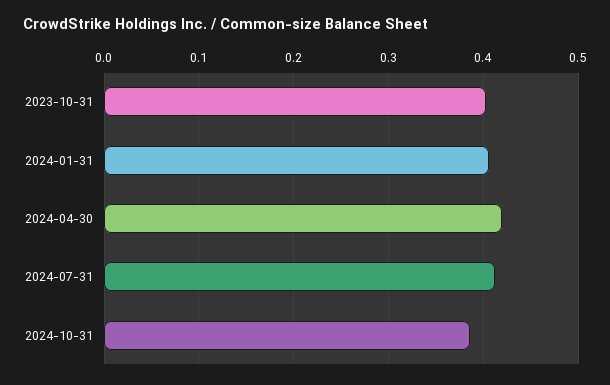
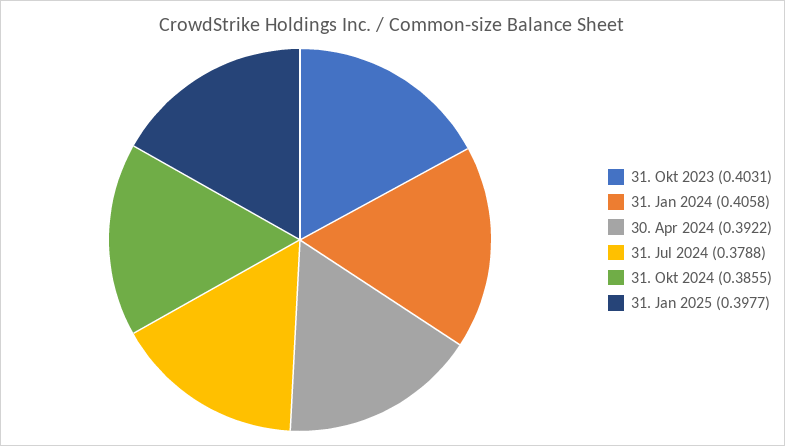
2024-04-30: 0.42 -> 0.3922
2024-07-31: 0.41 -> 0.3788
31. Jan 2025: none -> 0.3977

